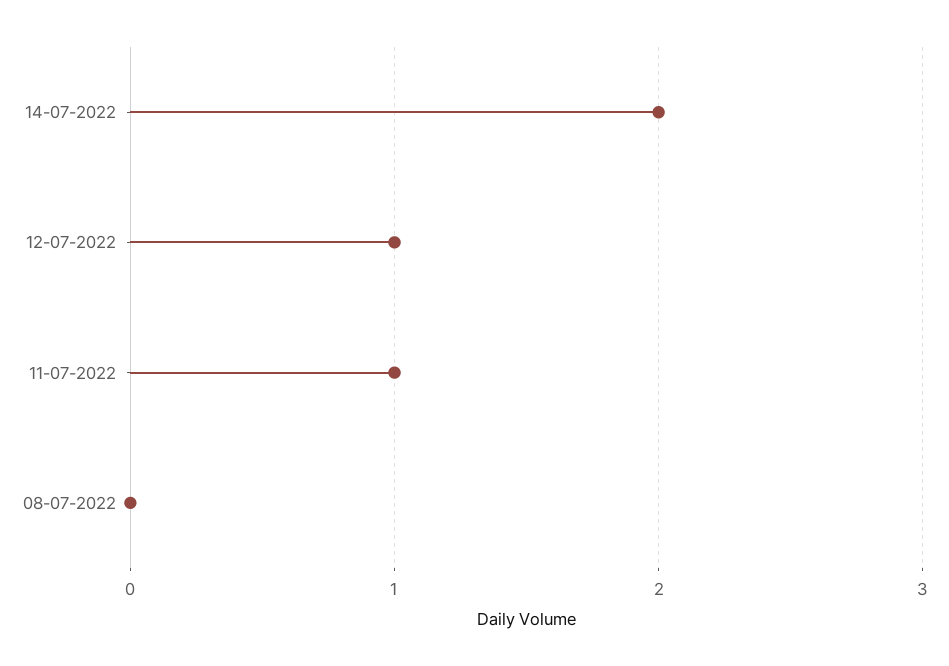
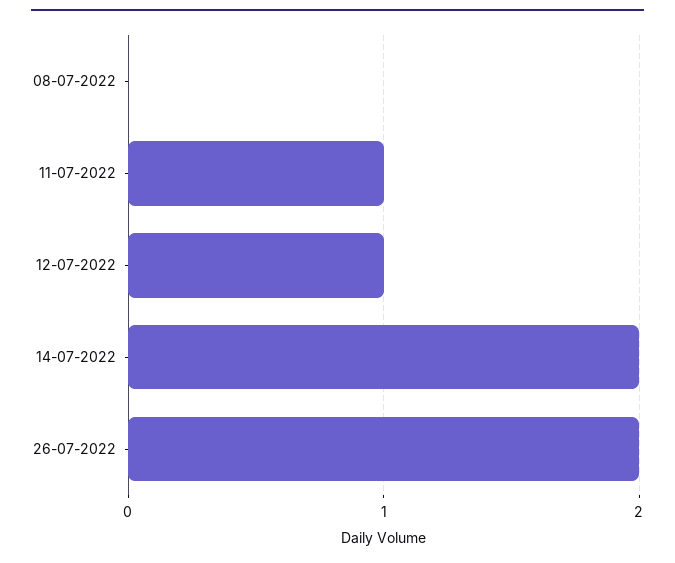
26-07-2022: none -> 2

